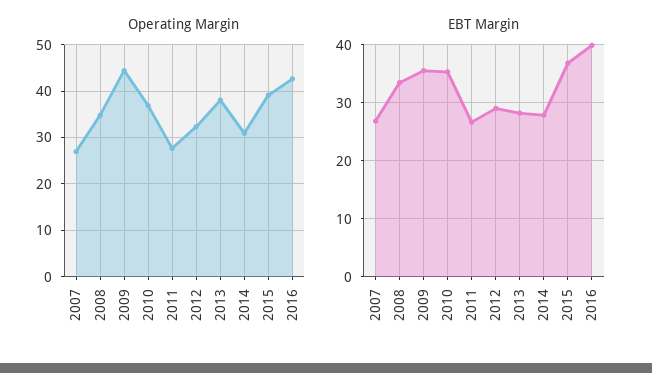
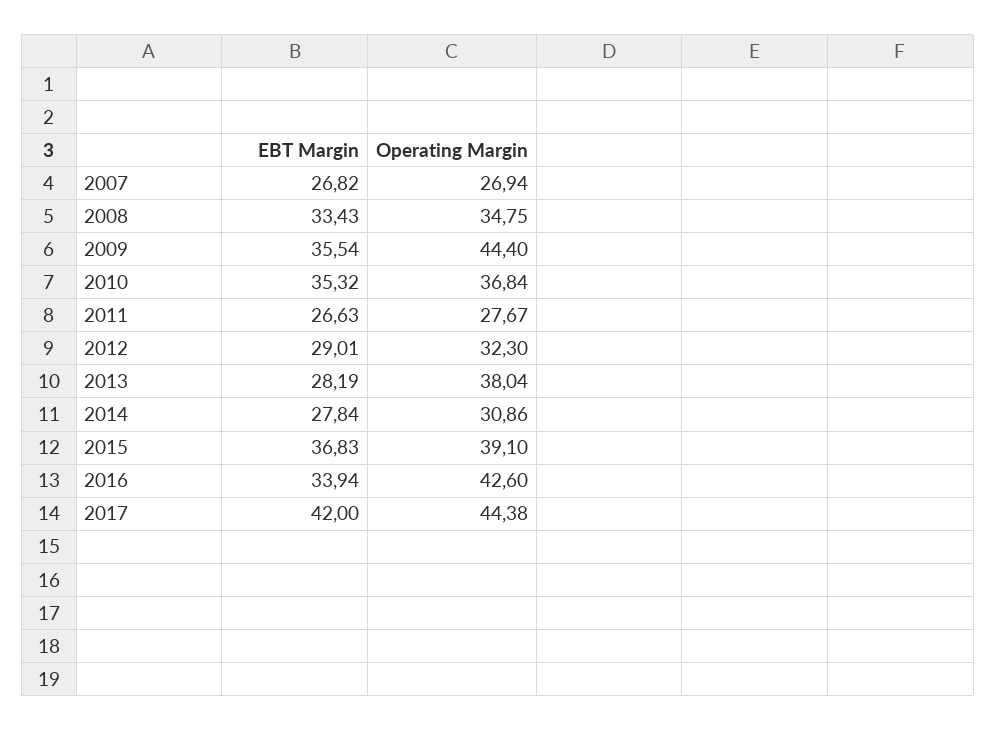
EBT Margin, 2016: 40 -> 33.94
EBT Margin, 2017: none -> 42
Operating Margin, 2017: none -> 44.38

